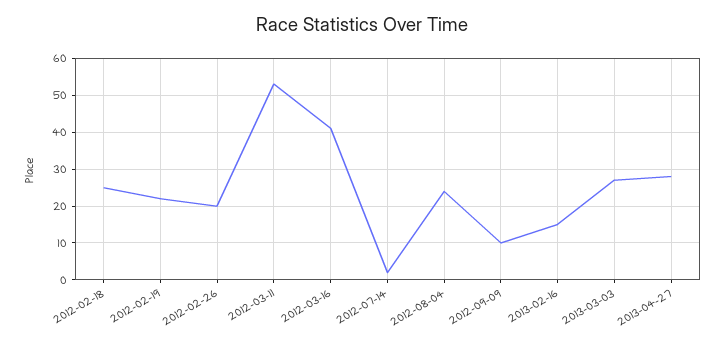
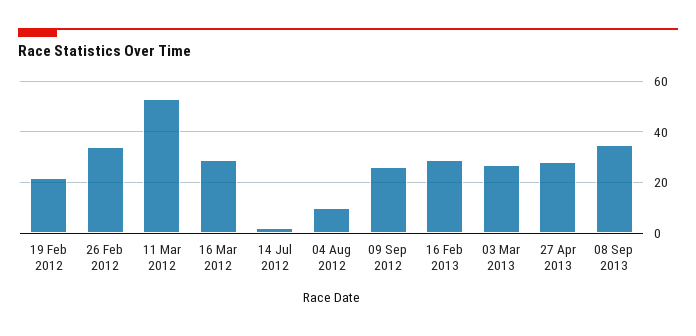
2012-02-18: 25 -> none
2012-02-26: 20 -> 35
2012-03-16: 40 -> 30
2012-08-04: 25 -> 10
2012-09-09: 10 -> 25
2013-02-16: 15 -> 30
08 Sep 2013: none -> 35

